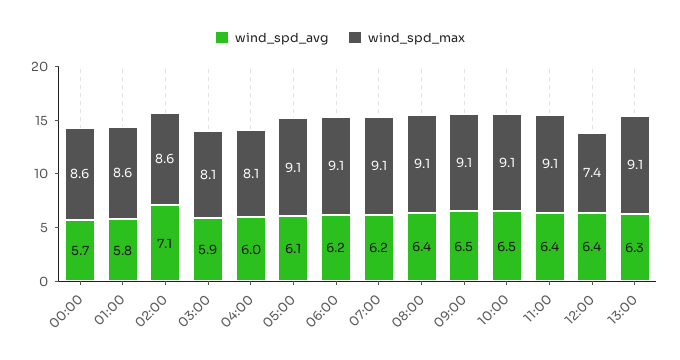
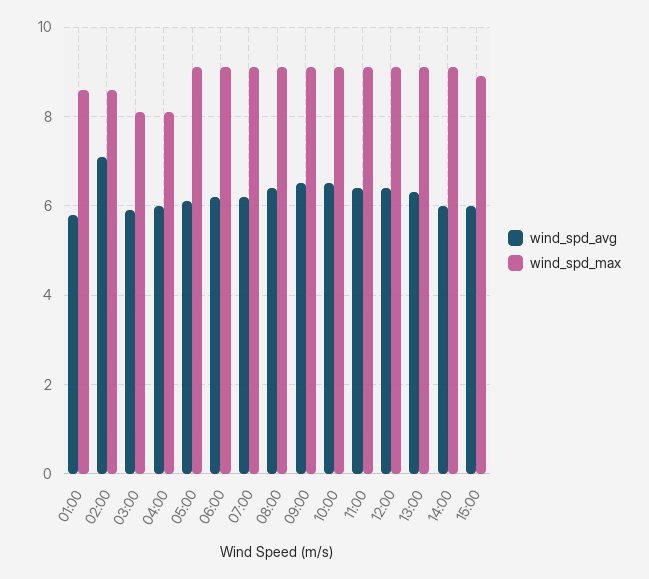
wind_spd_avg, 00:00: 5.7 -> none
wind_spd_max, 00:00: 8.6 -> none
wind_spd_max, 12:00: 7.4 -> 9
wind_spd_avg, 14:00: none -> 6
wind_spd_max, 14:00: none -> 9
wind_spd_avg, 15:00: none -> 6
wind_spd_max, 15:00: none -> 9

